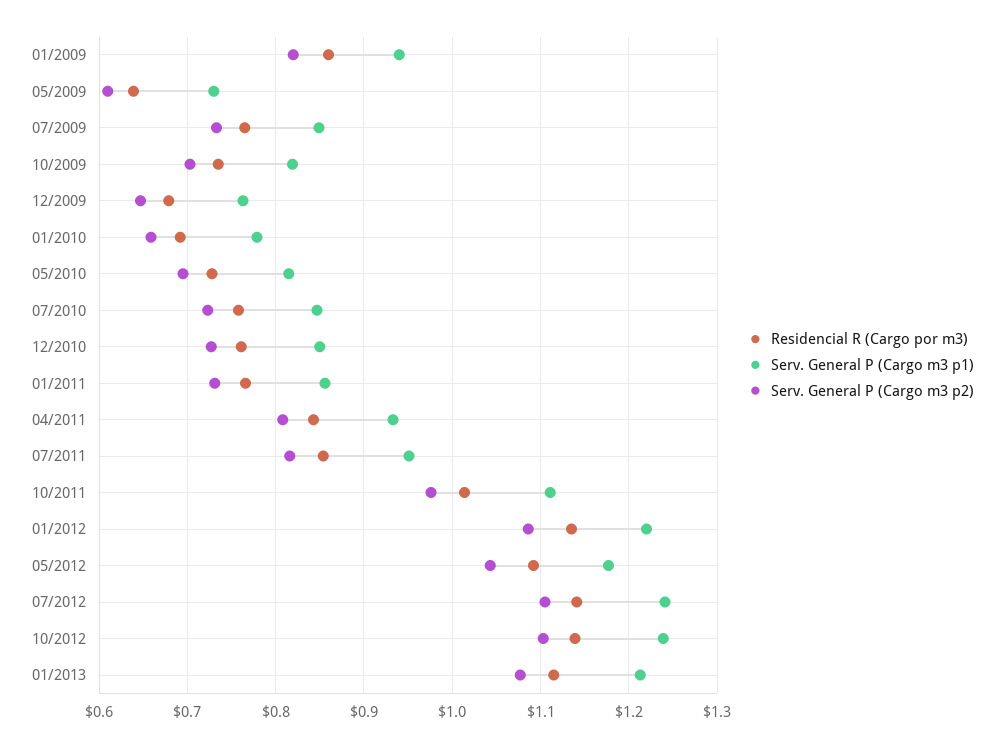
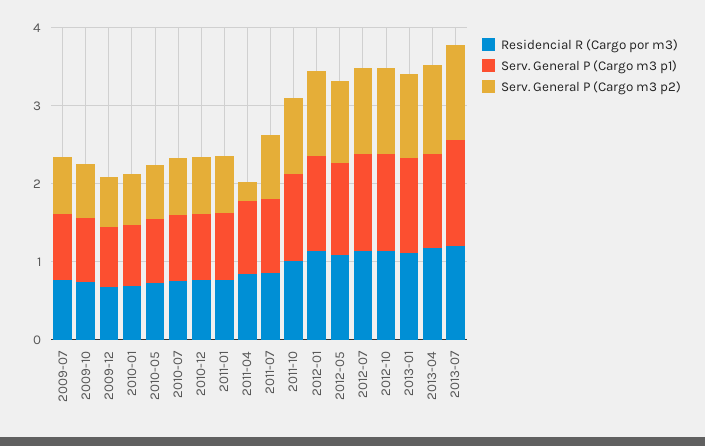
Residencial R (Cargo por m3), 01/2009: 0.86 -> none
Serv. General P (Cargo m3 p1), 01/2009: 0.94 -> none
Serv. General P (Cargo m3 p2), 01/2009: 0.82 -> none
Residencial R (Cargo por m3), 05/2009: 0.64 -> none
Serv. General P (Cargo m3 p1), 05/2009: 0.73 -> none
Serv. General P (Cargo m3 p2), 05/2009: 0.61 -> none
Serv. General P (Cargo m3 p2), 04/2011: 0.81 -> 0.2
Residencial R (Cargo por m3), 2013-04: none -> 1.2
Serv. General P (Cargo m3 p1), 2013-04: none -> 1.2
Serv. General P (Cargo m3 p2), 2013-04: none -> 1.2
Residencial R (Cargo por m3), 2013-07: none -> 1.2
Serv. General P (Cargo m3 p1), 2013-07: none -> 1.4
Serv. General P (Cargo m3 p2), 2013-07: none -> 1.2

